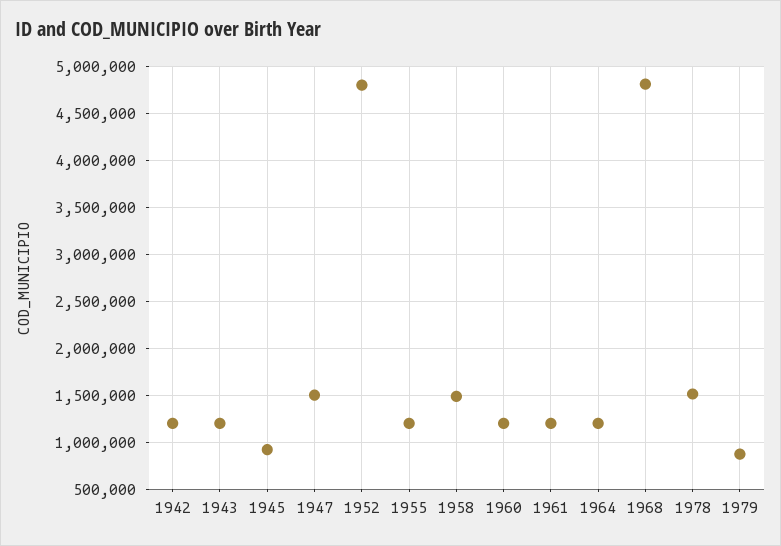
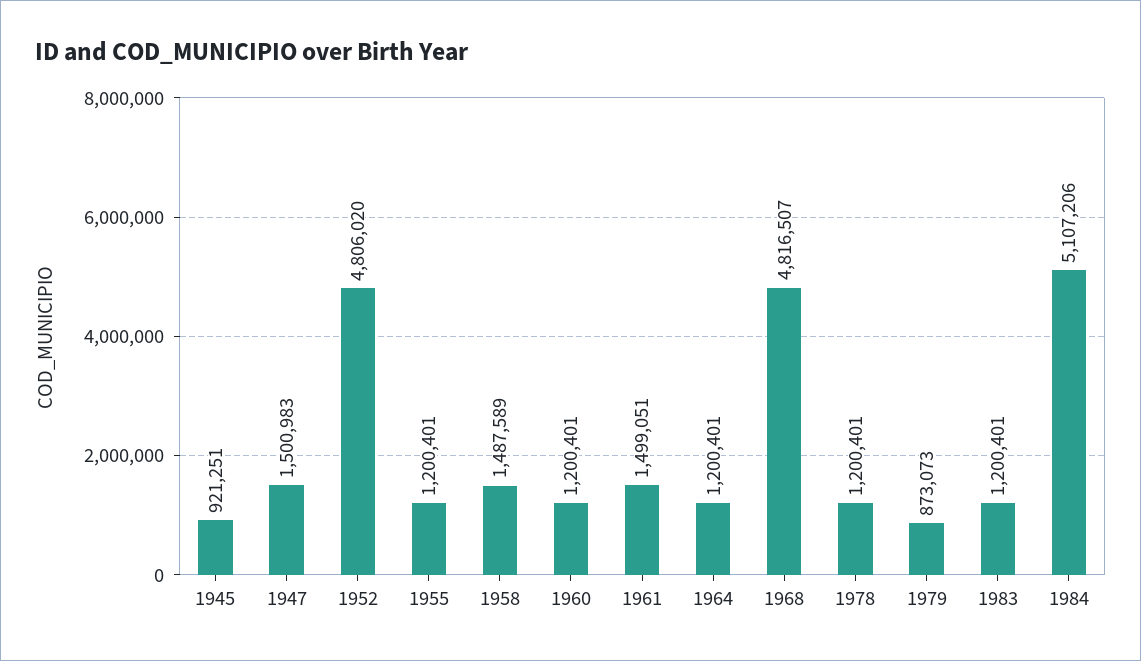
1942: 1200000 -> none
1943: 1200000 -> none
1961: 1200000 -> 1499051
1978: 1500000 -> 1200401
1983: none -> 1200401
1984: none -> 5107206

